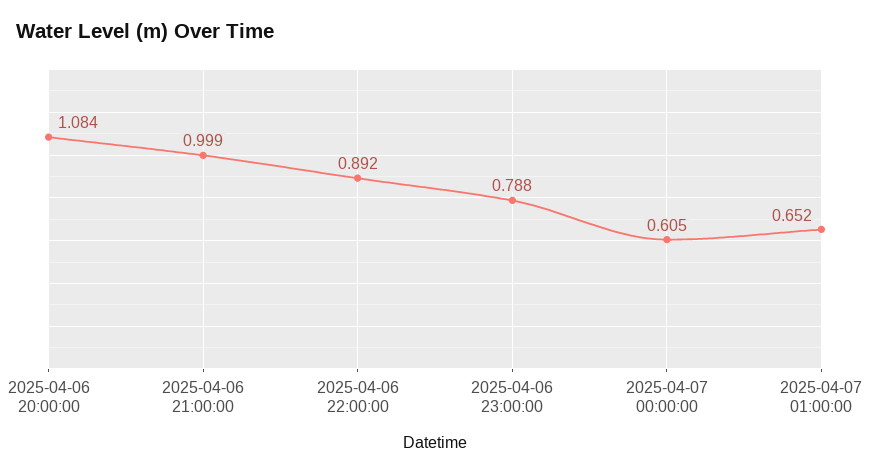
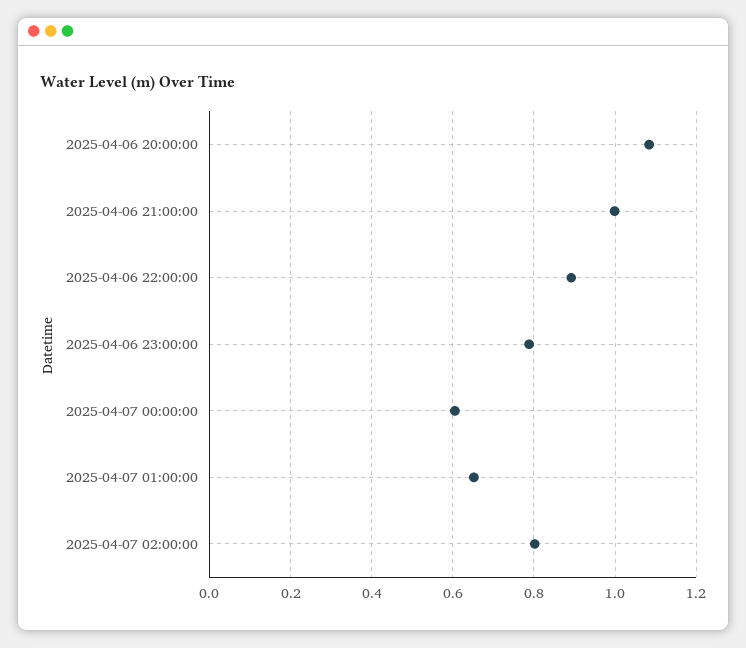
2025-04-07 02:00:00: none -> 0.8

